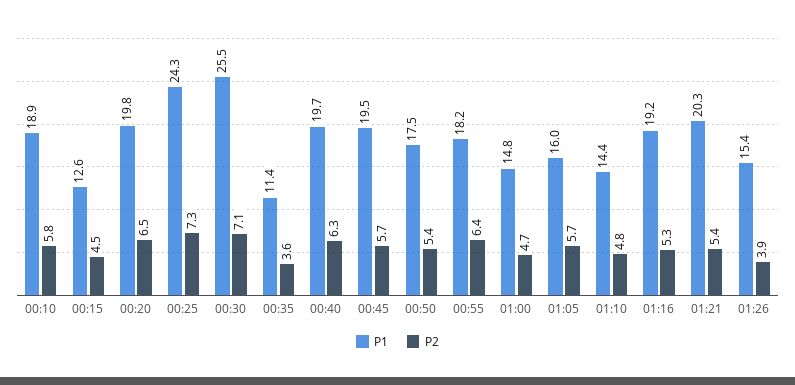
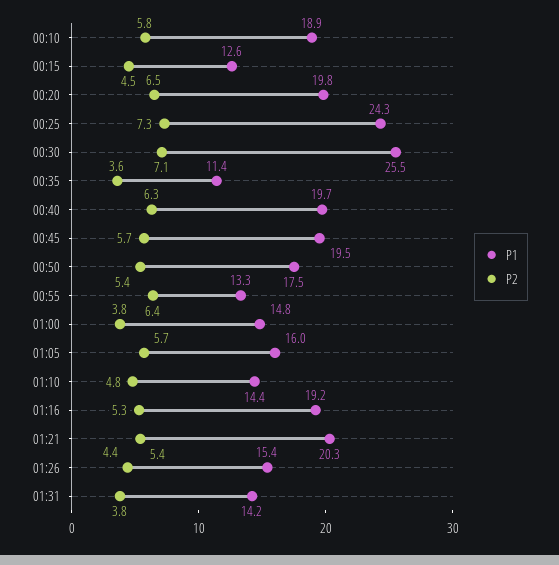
P1, 00:55: 18.2 -> 13.3
P2, 01:00: 4.7 -> 3.8
P2, 01:26: 3.9 -> 4.4
P1, 01:31: none -> 14.2
P2, 01:31: none -> 3.8

